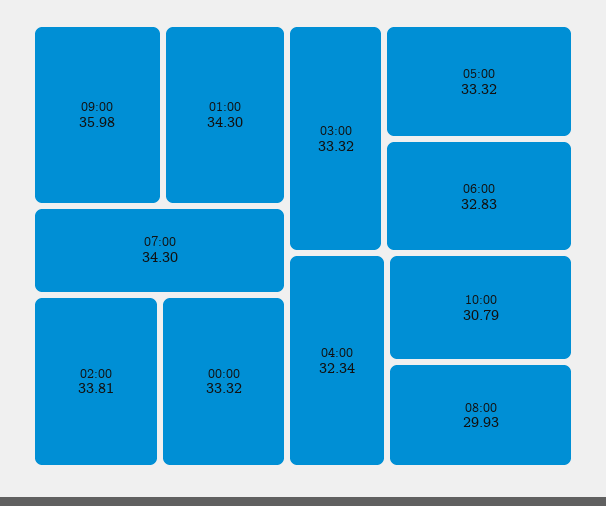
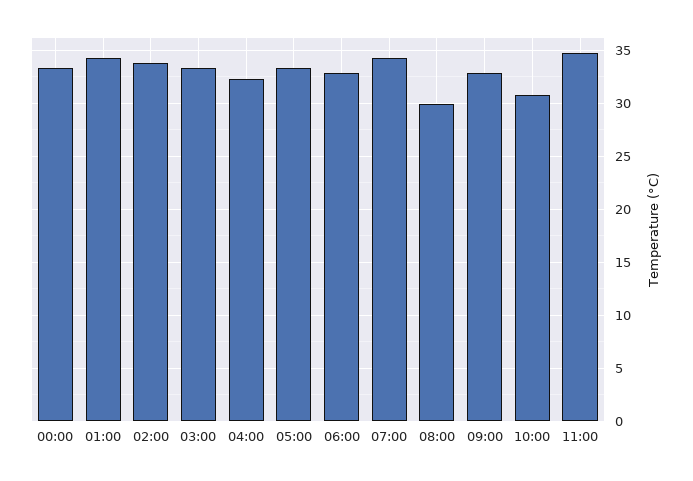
09:00: 35.98 -> 33
11:00: none -> 35

